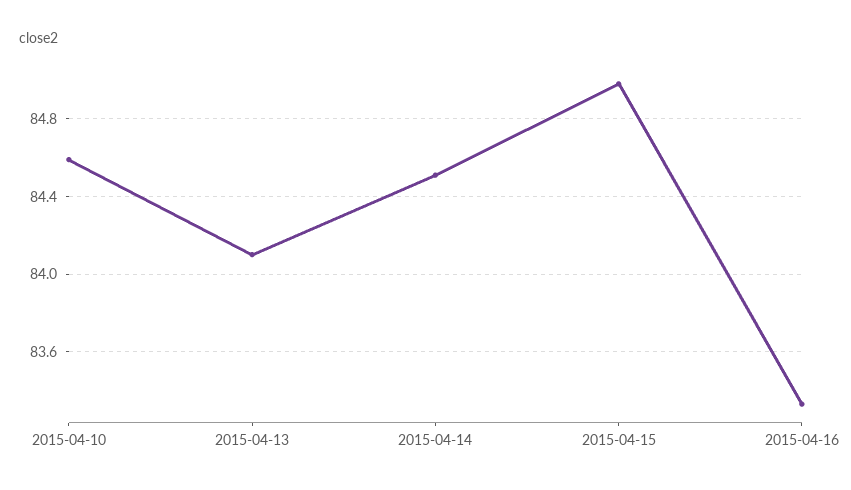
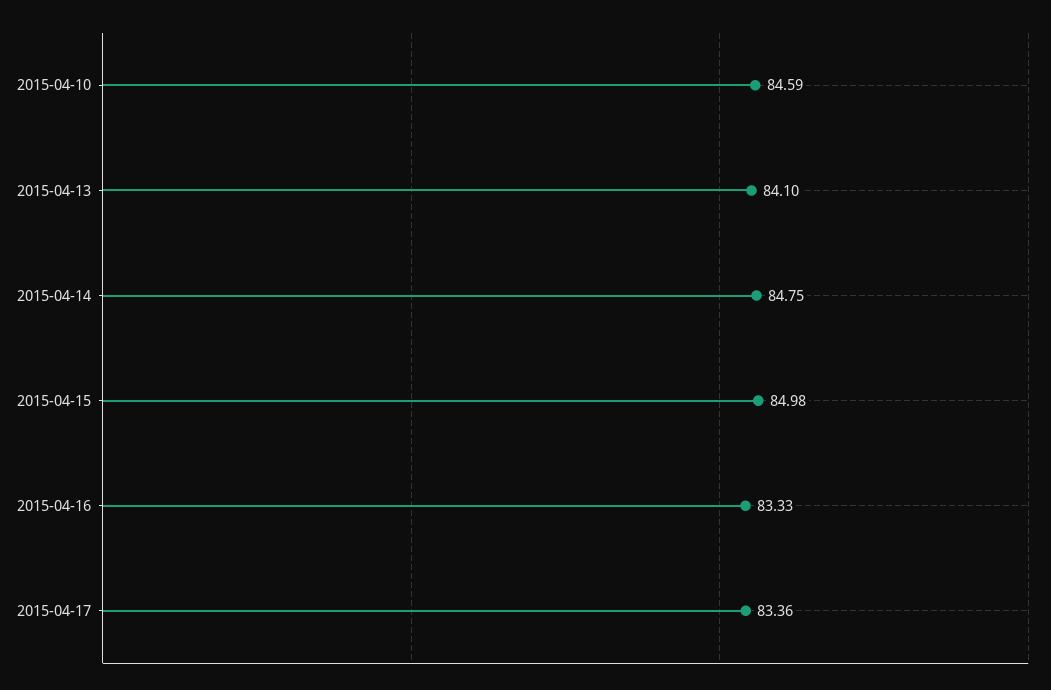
2015-04-14: 84.5 -> 84.75
2015-04-17: none -> 83.36

